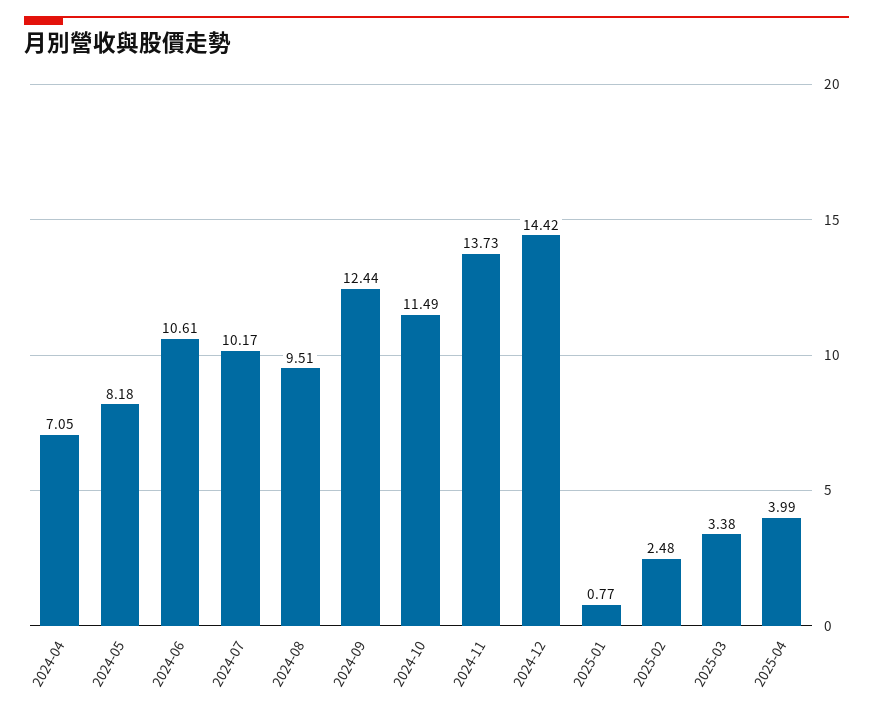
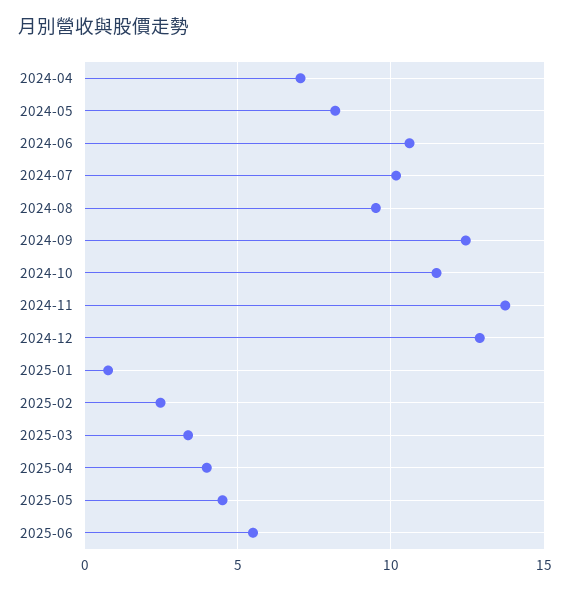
2024-12: 14.42 -> 13
2025-05: none -> 4.5
2025-06: none -> 5.5

